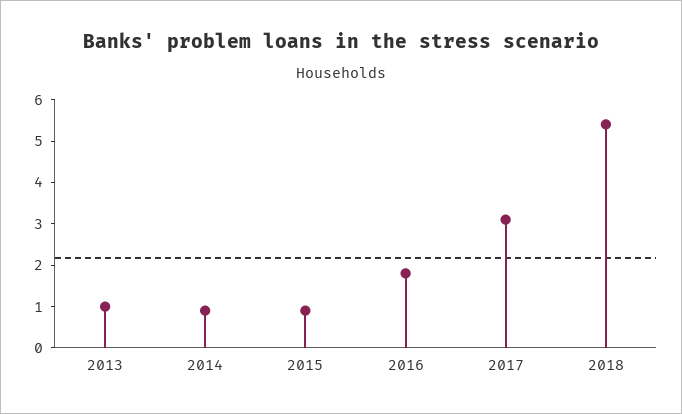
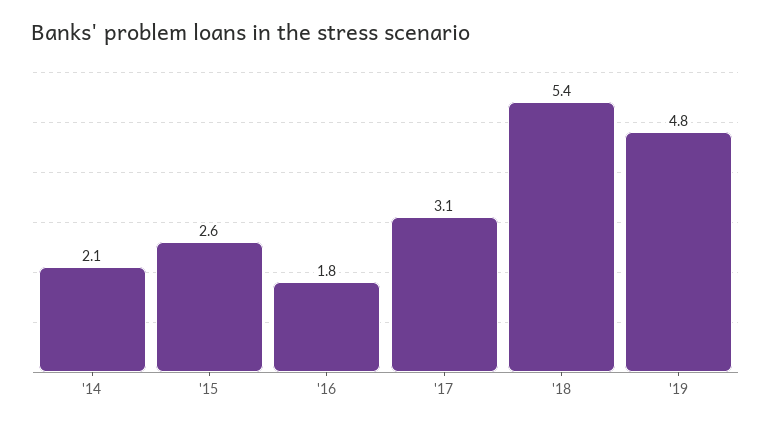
2013: 1 -> none
2014: 1 -> 2.1
2015: 1 -> 2.6
'19: none -> 4.8

